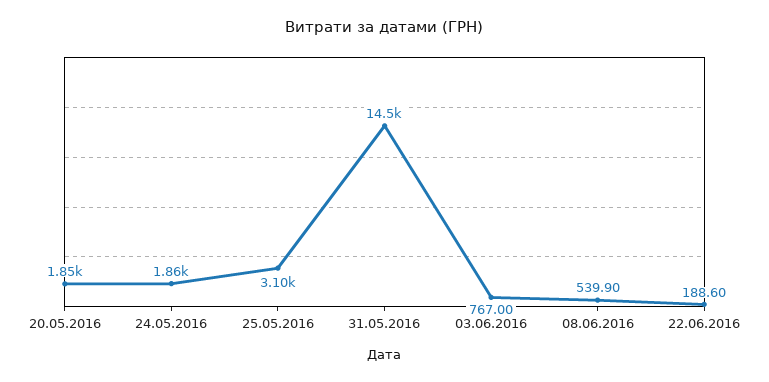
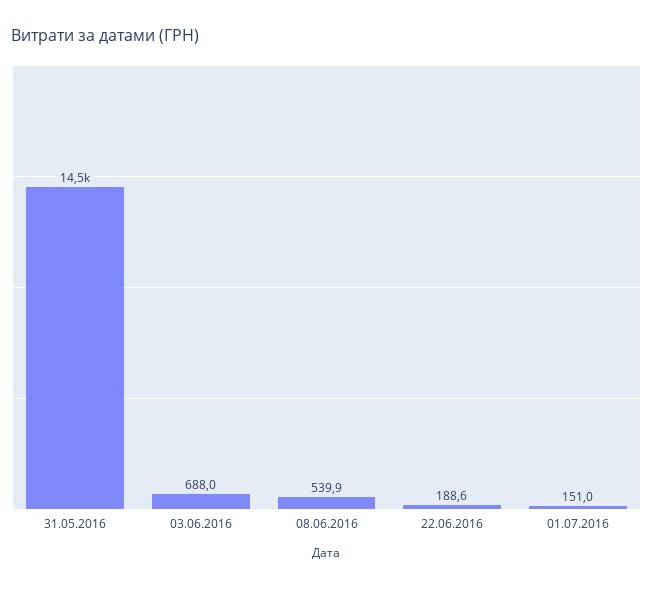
20.05.2016: 1850 -> none
24.05.2016: 1860 -> none
25.05.2016: 3100 -> none
03.06.2016: 767 -> 688
01.07.2016: none -> 151

